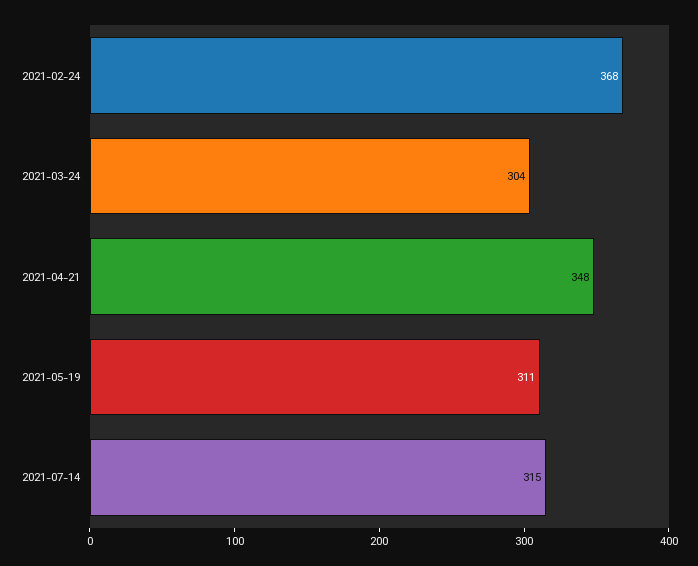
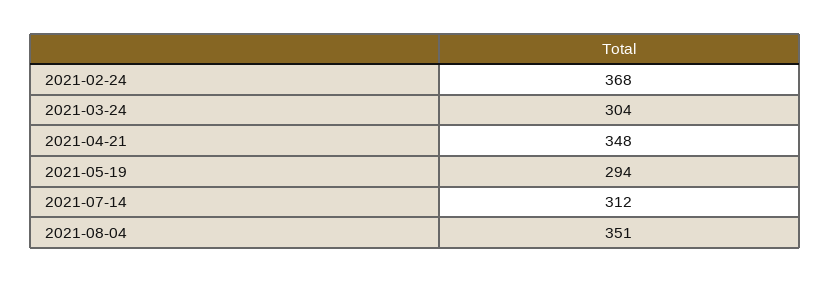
2021-05-19: 311 -> 294
2021-07-14: 315 -> 312
2021-08-04: none -> 351

